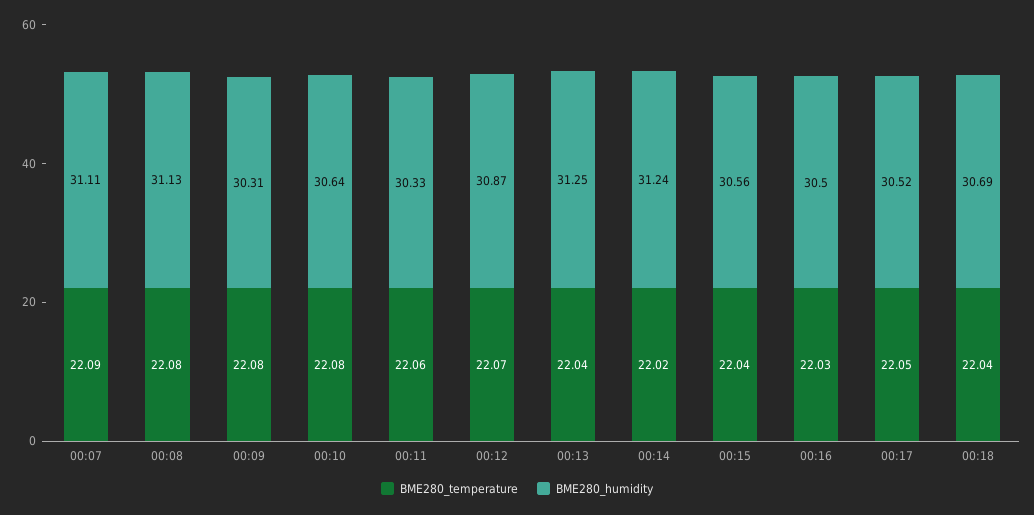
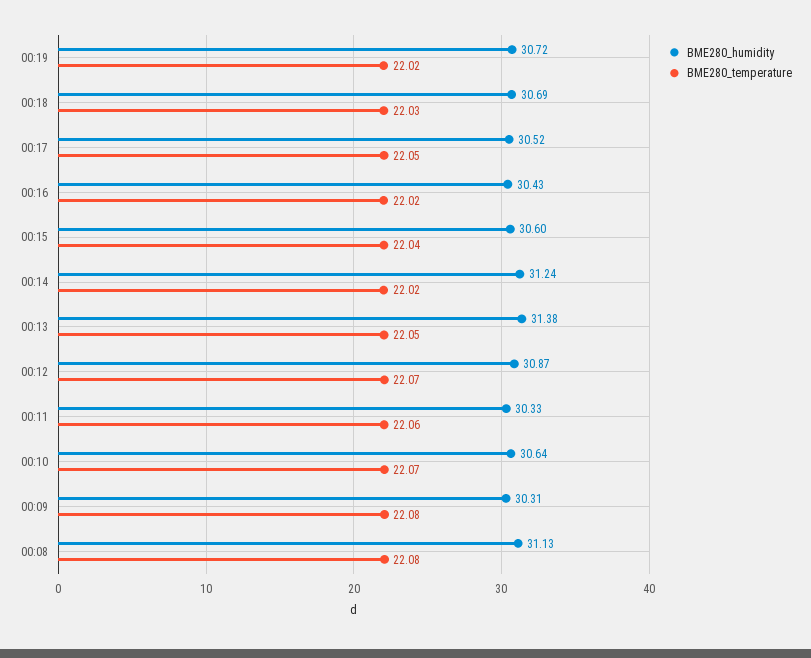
BME280_temperature, 00:07: 22.09 -> none
BME280_humidity, 00:07: 31.11 -> none
BME280_temperature, 00:10: 22.08 -> 22.07
BME280_temperature, 00:13: 22.04 -> 22.05
BME280_humidity, 00:13: 31.25 -> 31.38
BME280_humidity, 00:15: 30.56 -> 30.6
BME280_temperature, 00:16: 22.03 -> 22.02
BME280_humidity, 00:16: 30.5 -> 30.43
BME280_temperature, 00:18: 22.04 -> 22.03
BME280_humidity, 00:19: none -> 30.72
BME280_temperature, 00:19: none -> 22.02

